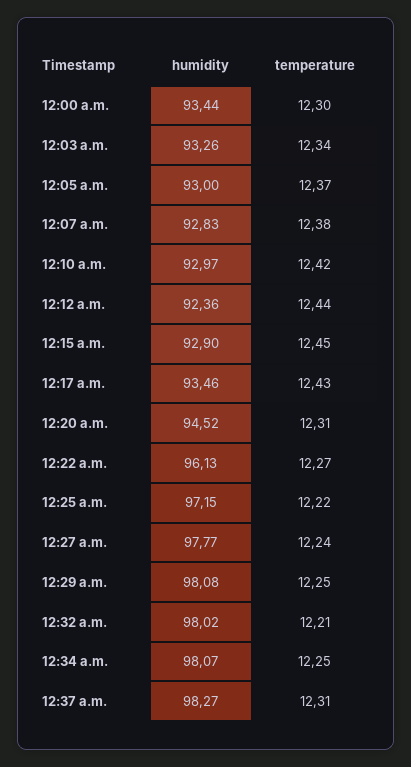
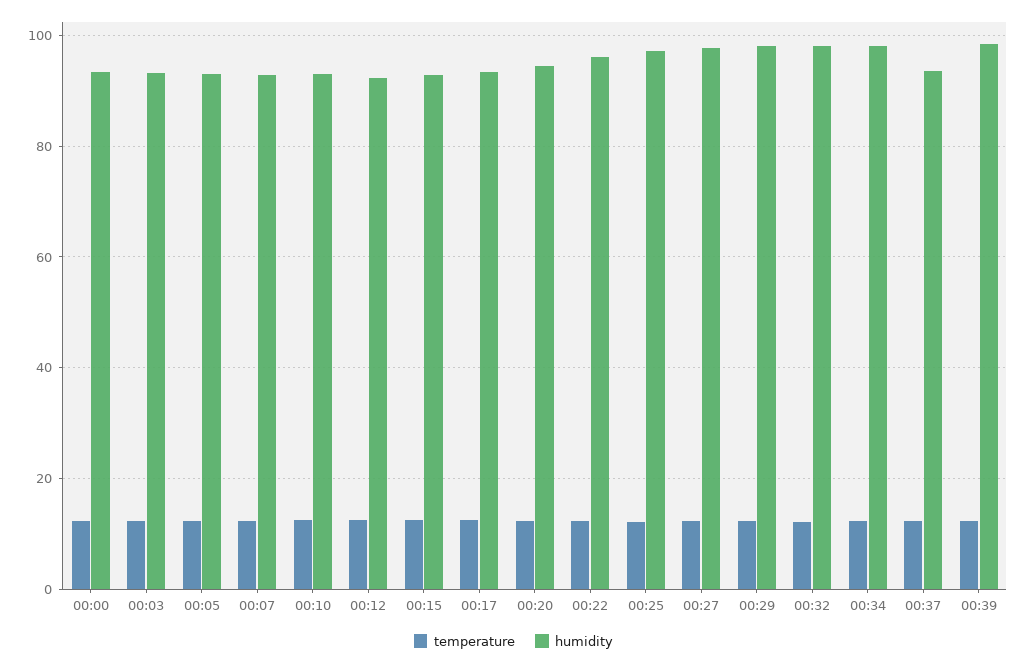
humidity, 12:37 a.m.: 98.27 -> 94
temperature, 00:39: none -> 12
humidity, 00:39: none -> 98

